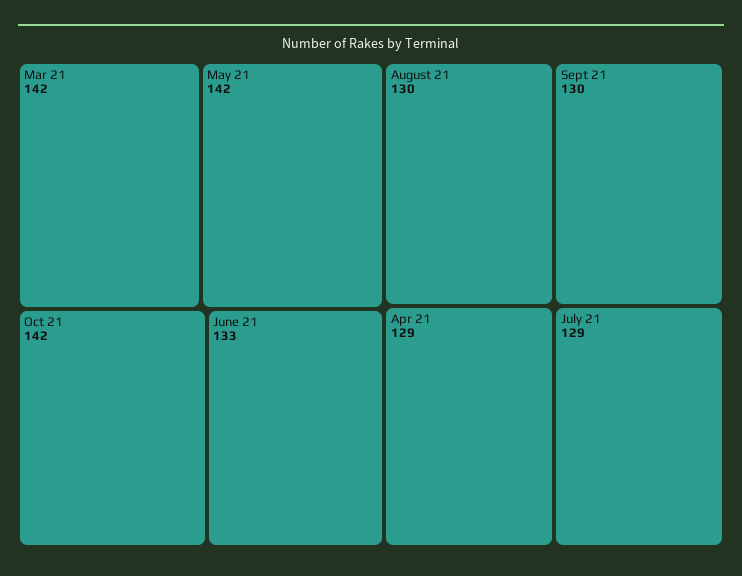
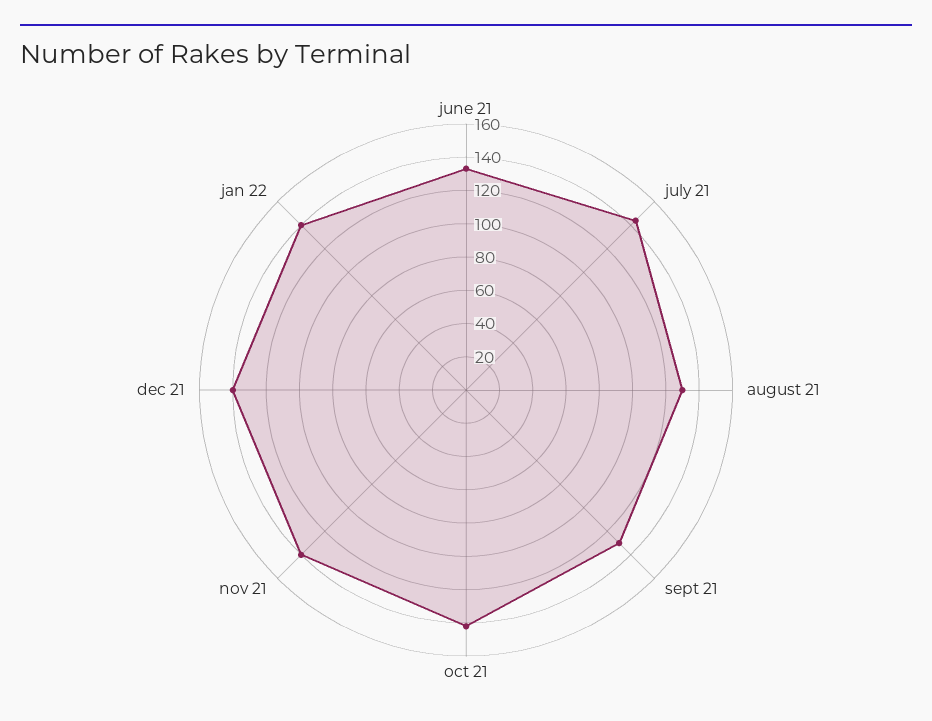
Mar 21: 142 -> none
May 21: 142 -> none
Apr 21: 129 -> none
July 21: 129 -> 145
nov 21: none -> 140
dec 21: none -> 140
jan 22: none -> 140

